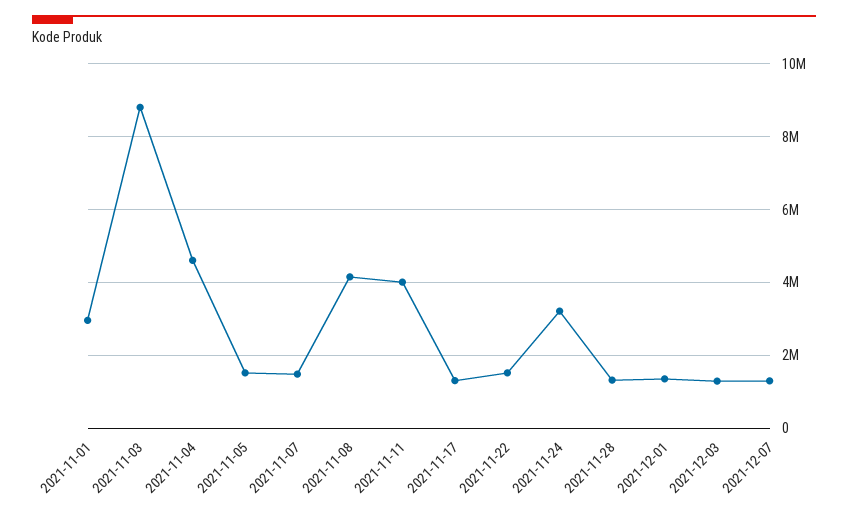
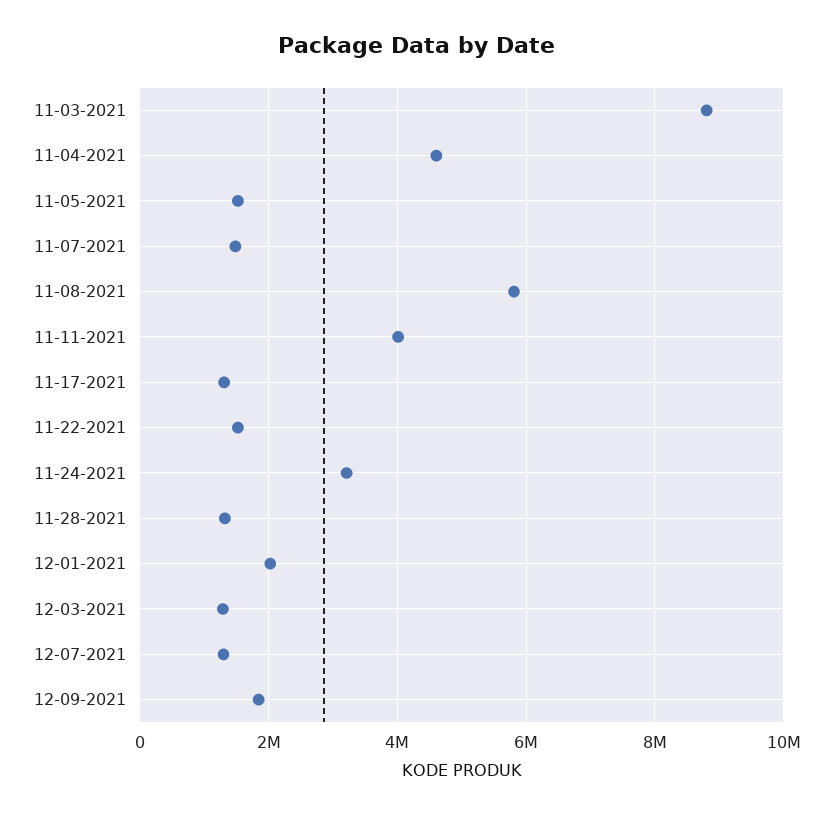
2021-11-01: 3000000 -> none
2021-11-08: 4200000 -> 5800000
2021-12-01: 1400000 -> 2000000
12-09-2021: none -> 1800000

